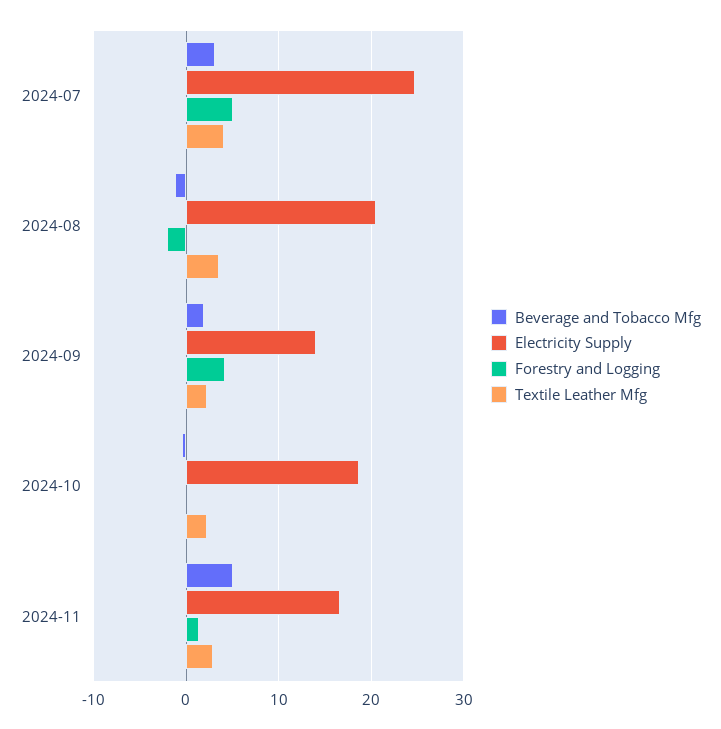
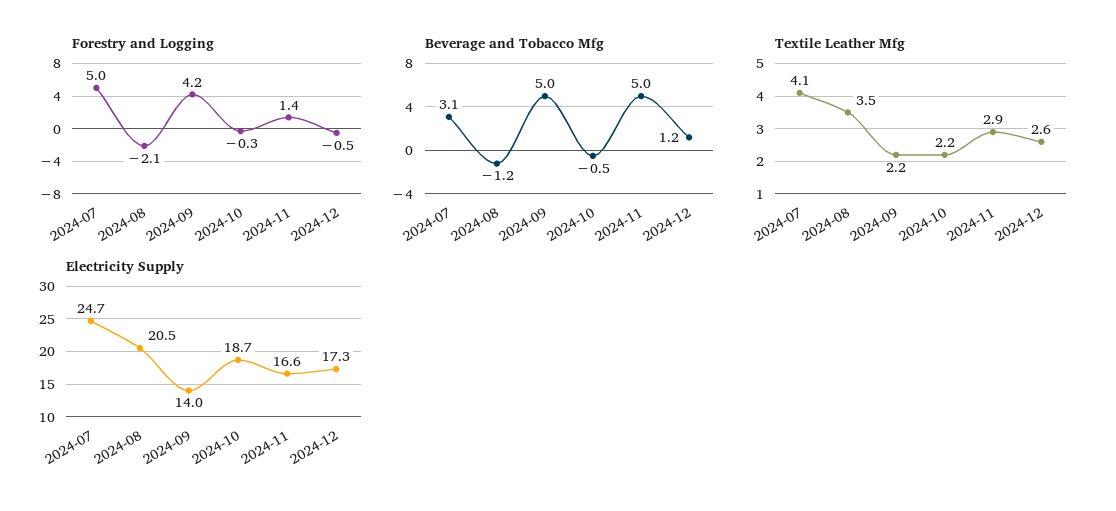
Beverage and Tobacco Mfg, 2024-09: 2 -> 5
Forestry and Logging, 2024-12: none -> -0.5
Beverage and Tobacco Mfg, 2024-12: none -> 1.2
Textile Leather Mfg, 2024-12: none -> 2.6
Electricity Supply, 2024-12: none -> 17.3

